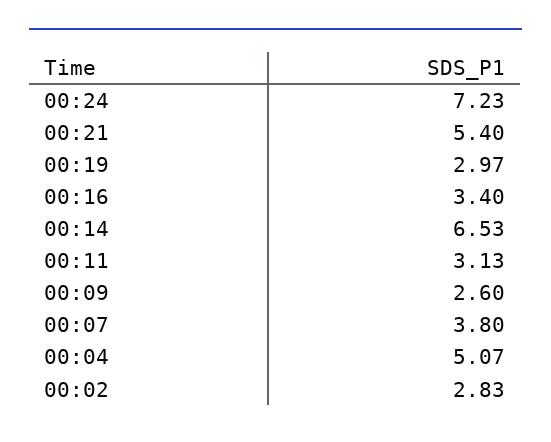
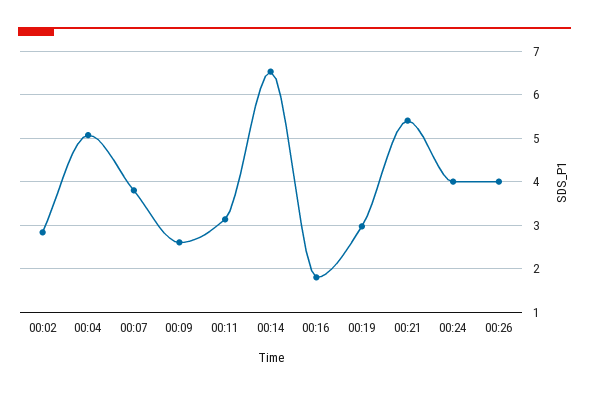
00:24: 7.23 -> 4
00:16: 3.4 -> 1.8
00:26: none -> 4

